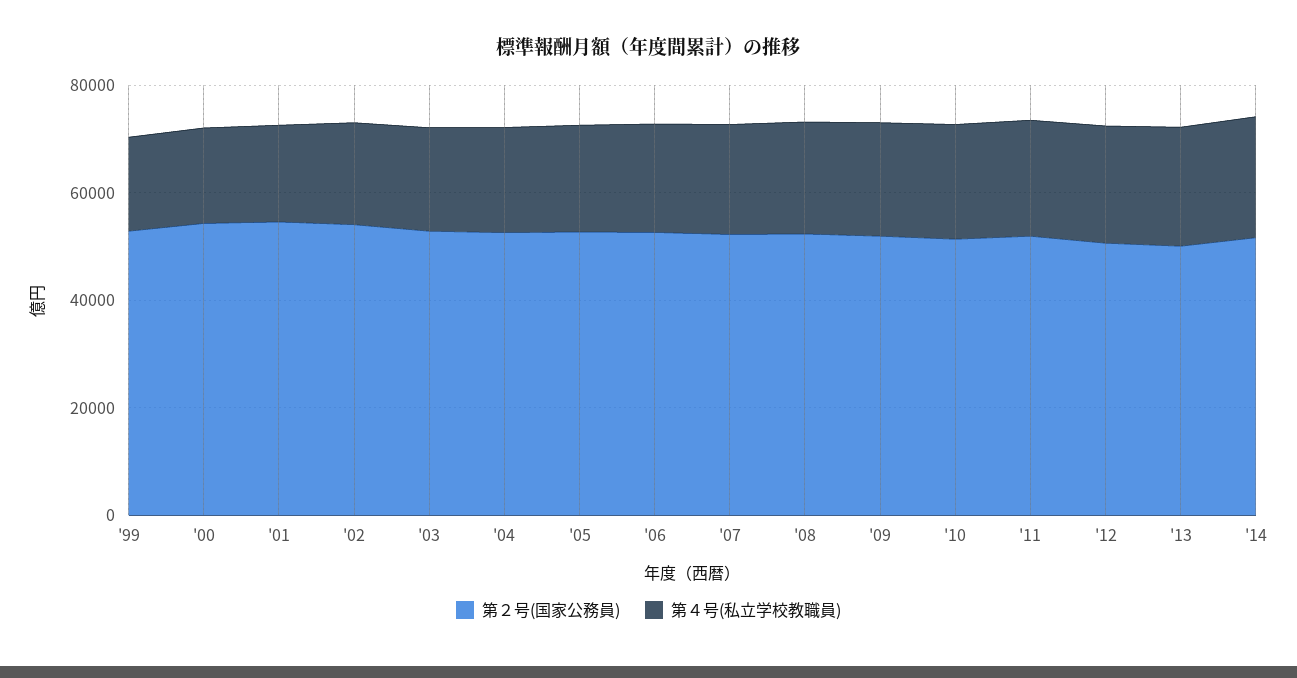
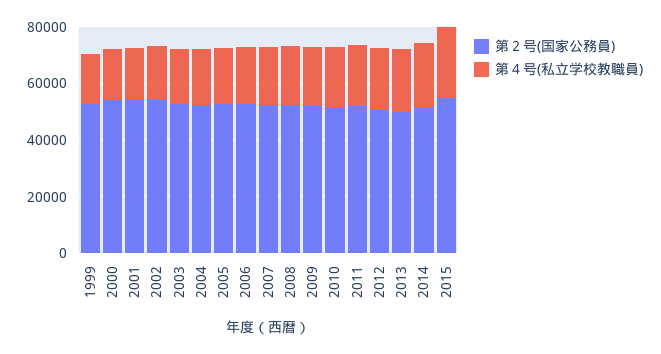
第２号(国家公務員), 2015: none -> 55000
第４号(私立学校教職員), 2015: none -> 25000

